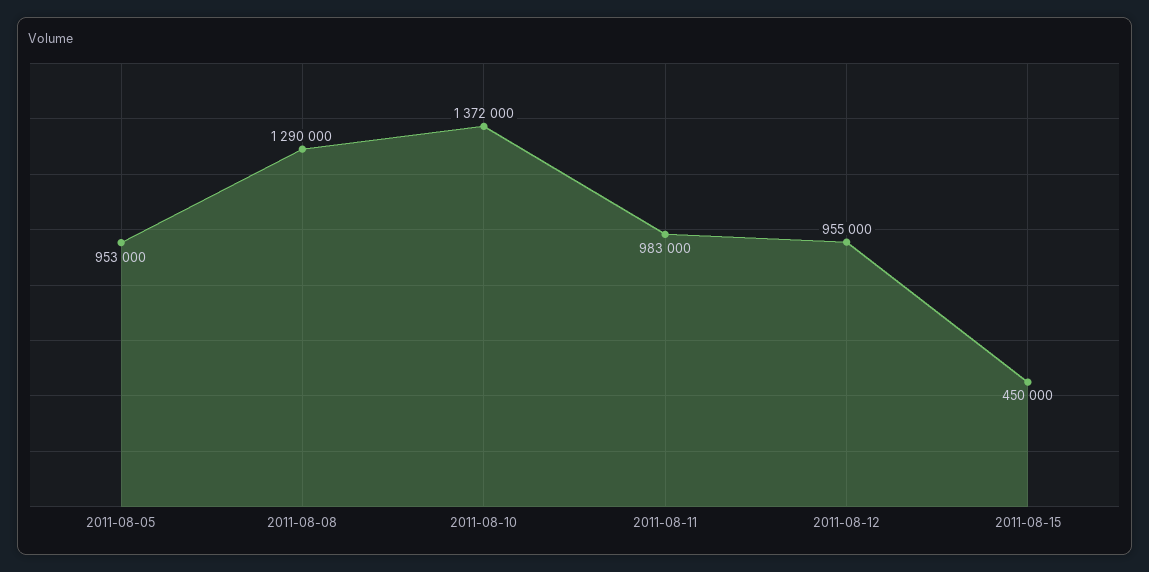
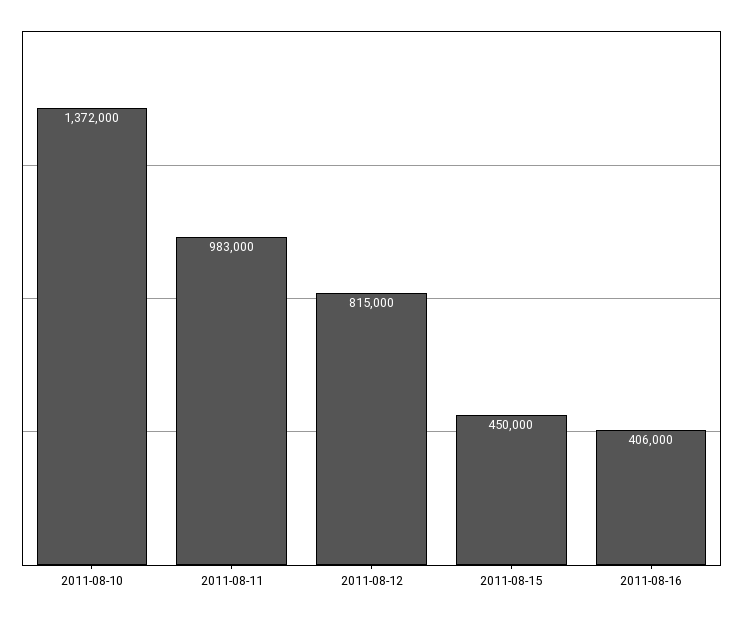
2011-08-05: 953000 -> none
2011-08-08: 1290000 -> none
2011-08-12: 955000 -> 815000
2011-08-16: none -> 406000

